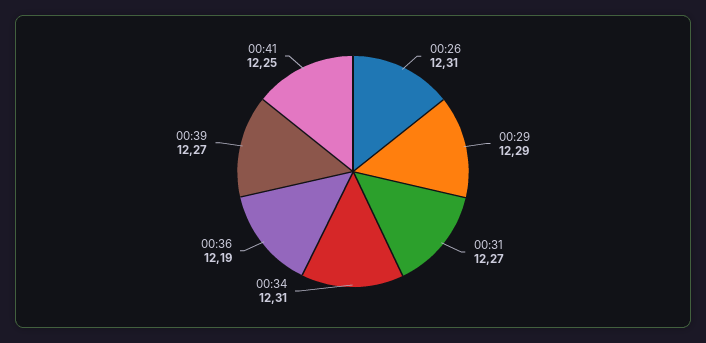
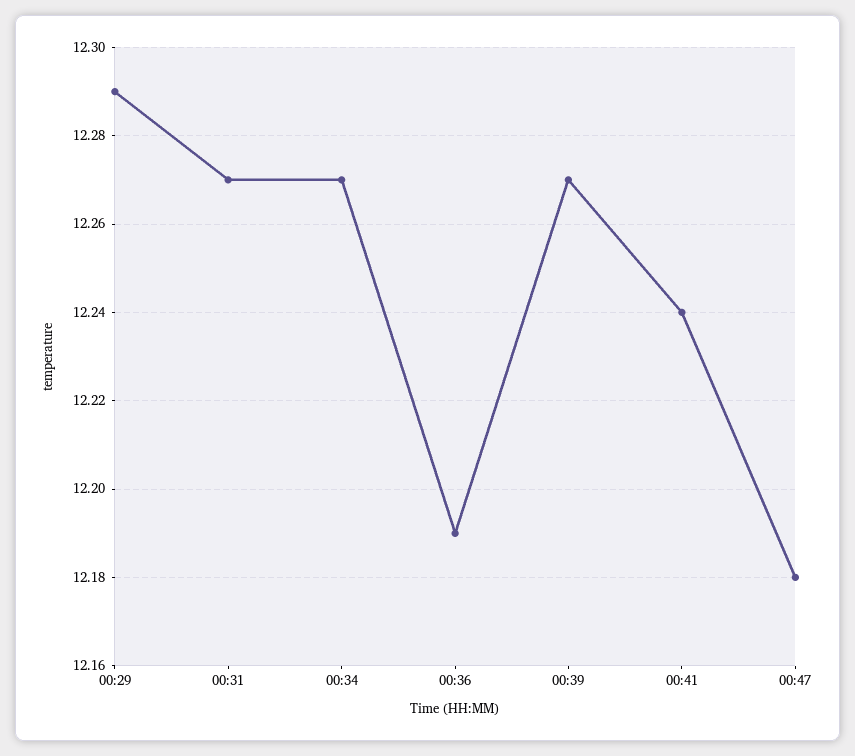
00:26: 12.31 -> none
00:34: 12.31 -> 12.27
00:41: 12.25 -> 12.24
00:47: none -> 12.18

